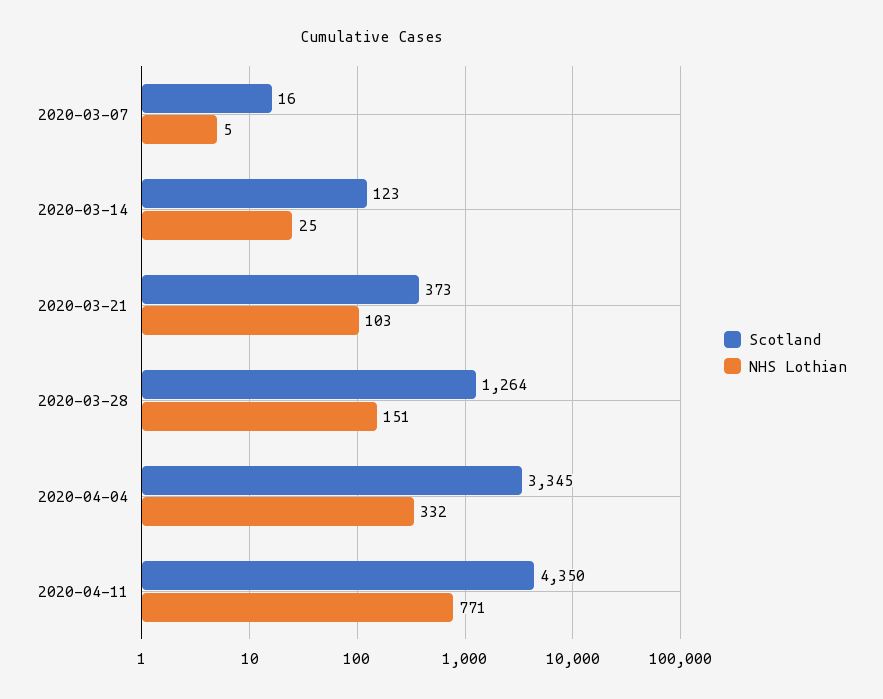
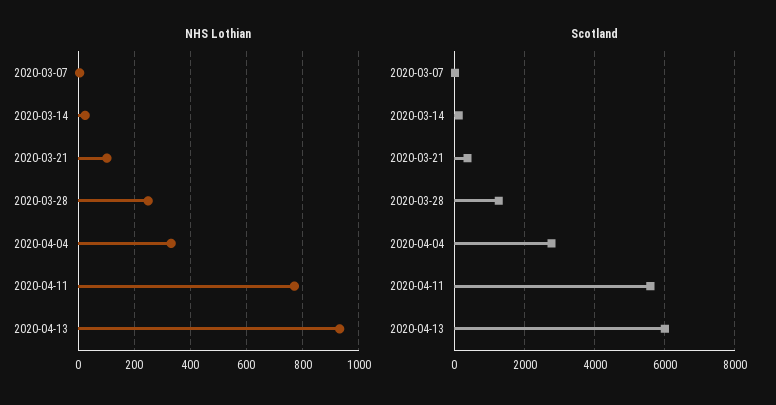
NHS Lothian, 2020-03-28: 151 -> 250
Scotland, 2020-04-04: 3345 -> 2800
Scotland, 2020-04-11: 4350 -> 5600
NHS Lothian, 2020-04-13: none -> 925
Scotland, 2020-04-13: none -> 6000

